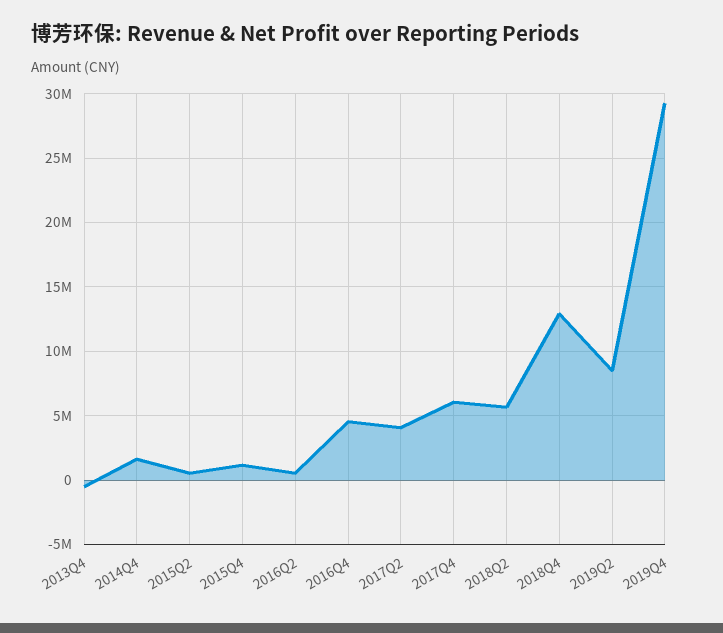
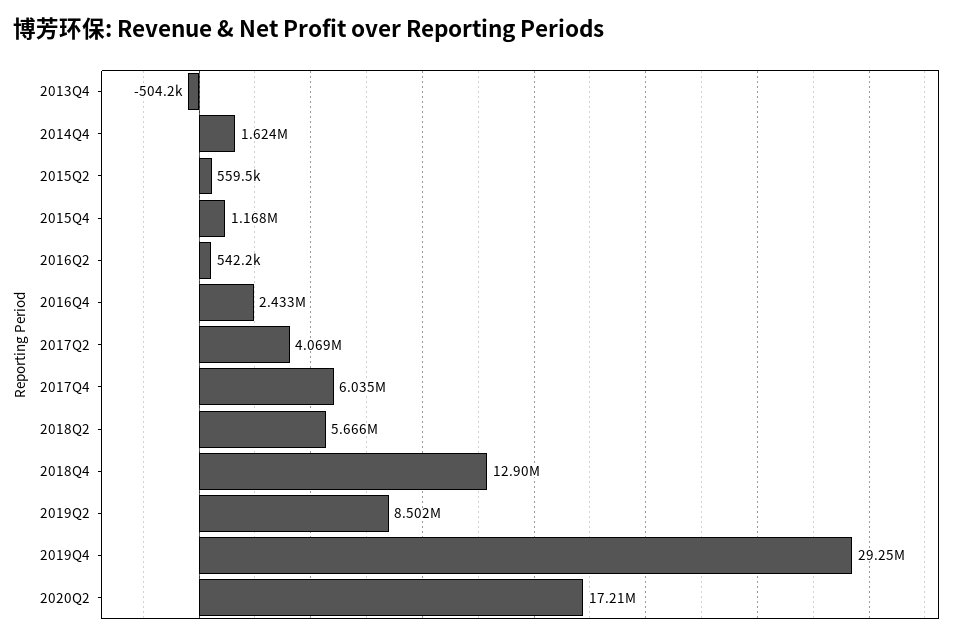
2016Q4: 4500000 -> 2433000
2020Q2: none -> 17210000

